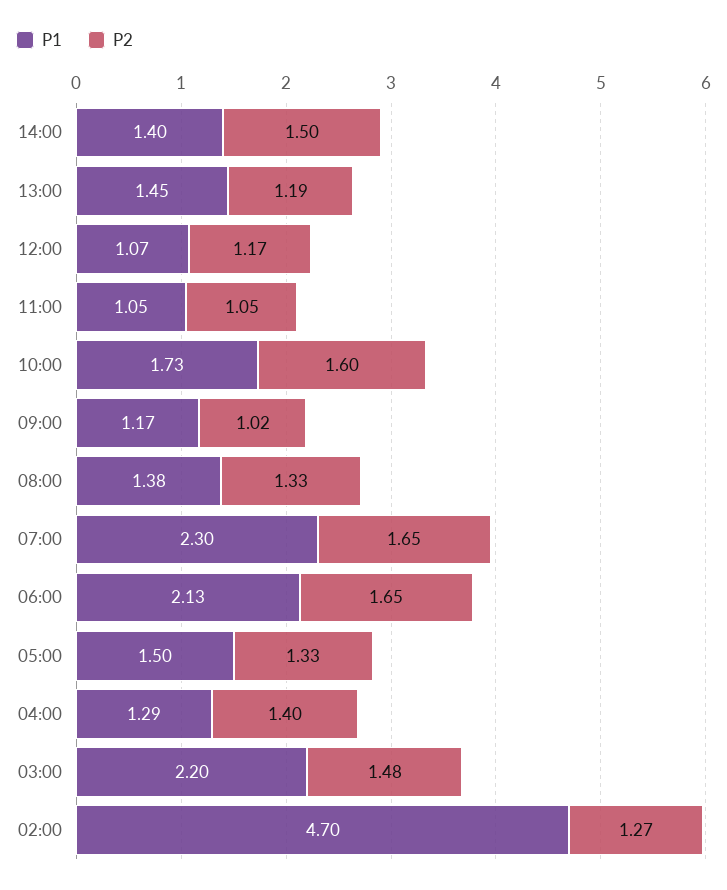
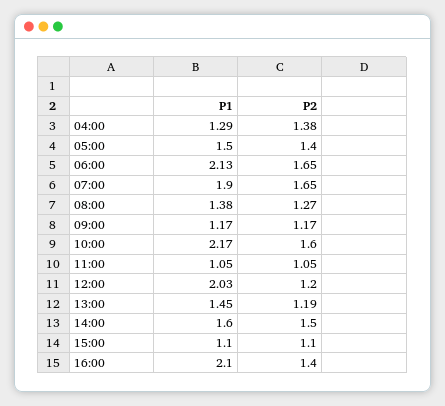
P1, 14:00: 1.4 -> 1.6
P1, 12:00: 1.07 -> 2.03
P2, 12:00: 1.17 -> 1.2
P1, 10:00: 1.73 -> 2.17
P2, 09:00: 1.02 -> 1.17
P2, 08:00: 1.33 -> 1.27
P1, 07:00: 2.3 -> 1.9
P2, 05:00: 1.33 -> 1.4
P2, 04:00: 1.4 -> 1.38
P1, 03:00: 2.2 -> none
P2, 03:00: 1.48 -> none
P1, 02:00: 4.7 -> none
P2, 02:00: 1.27 -> none
P1, 15:00: none -> 1.1
P2, 15:00: none -> 1.1
P1, 16:00: none -> 2.1
P2, 16:00: none -> 1.4

